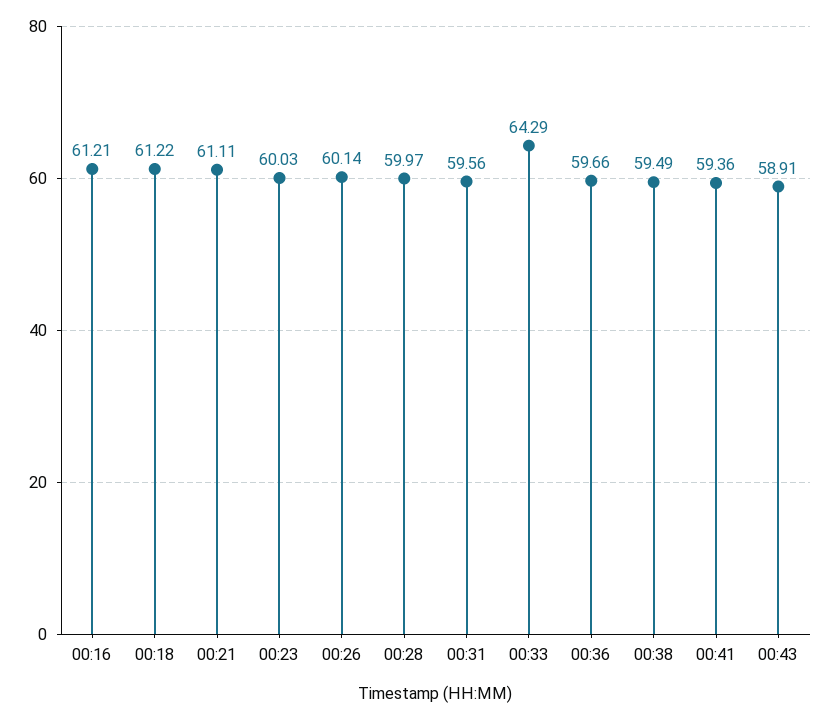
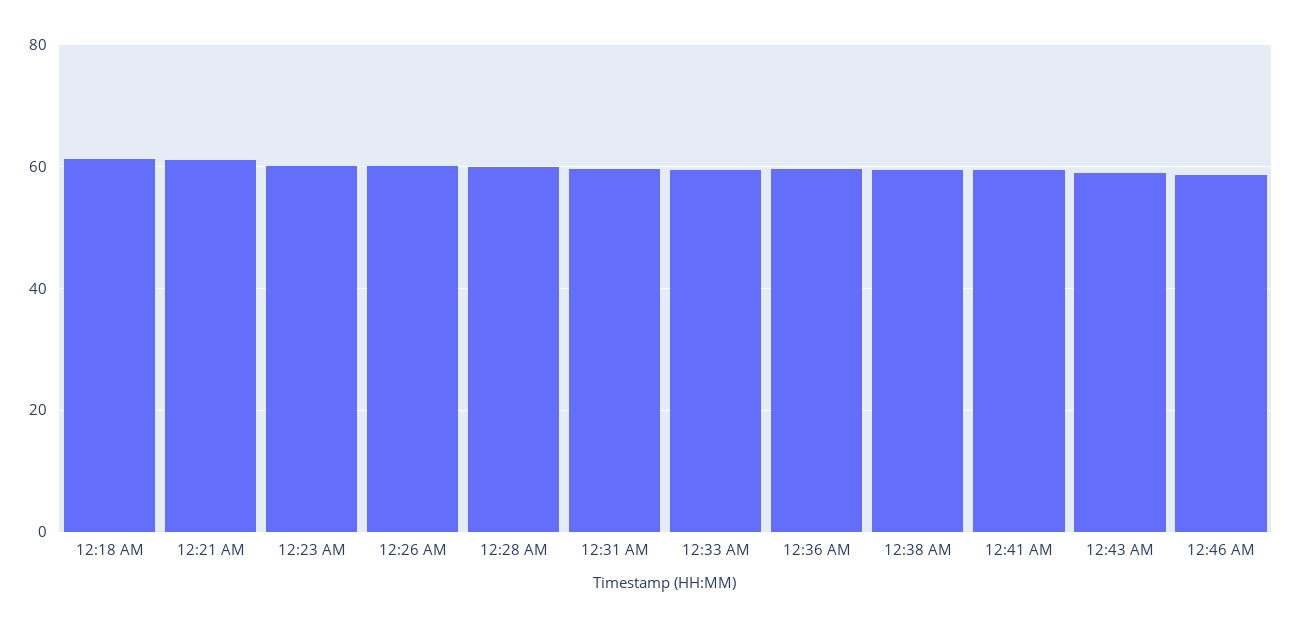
00:16: 61.21 -> none
00:33: 64.29 -> 60
12:46 AM: none -> 58

